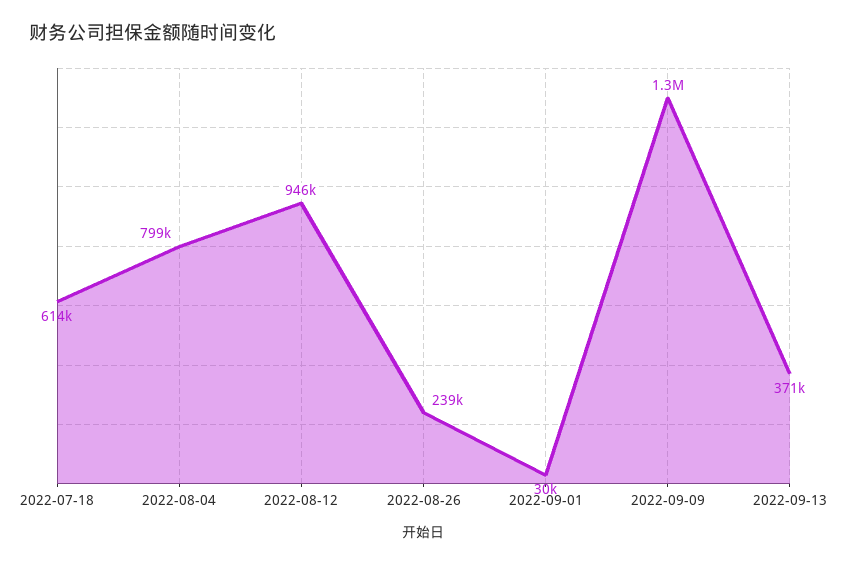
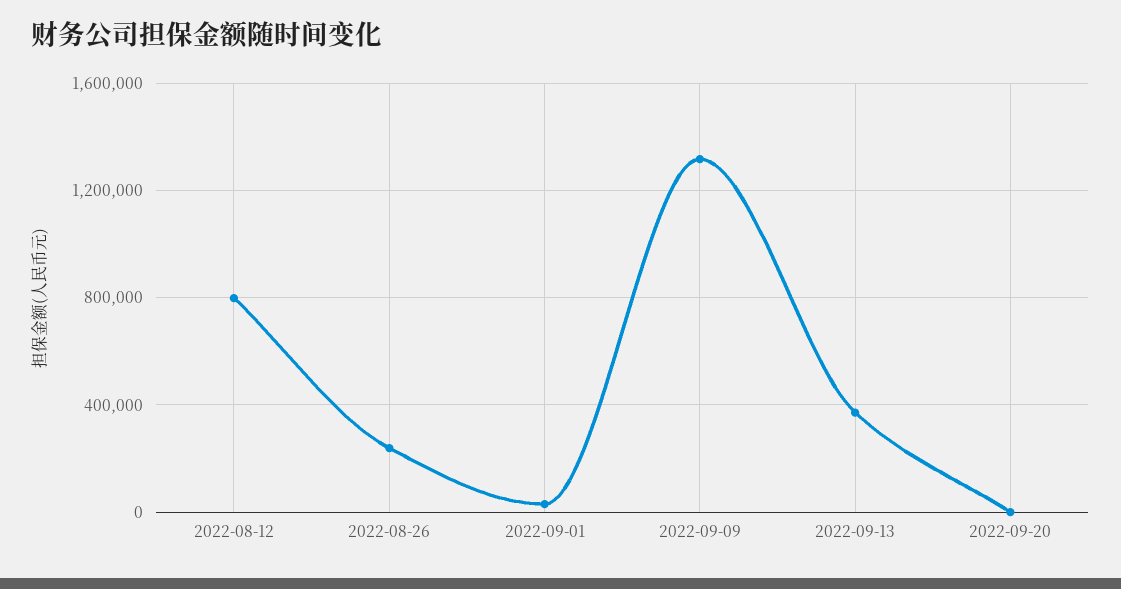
2022-07-18: 614000 -> none
2022-08-04: 799000 -> none
2022-08-12: 946000 -> 800000
2022-09-20: none -> 0

